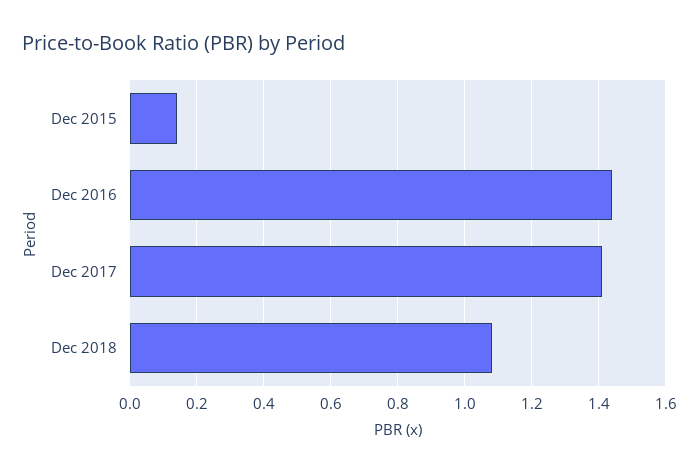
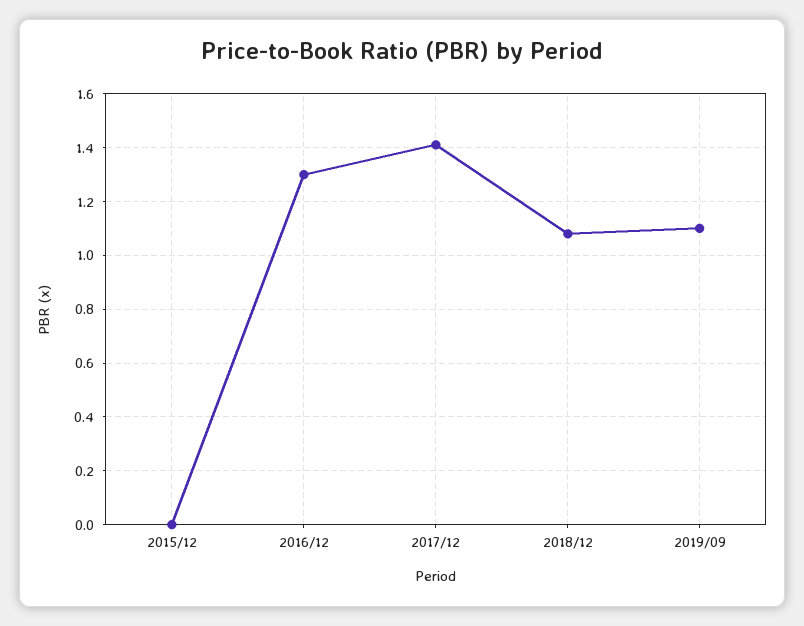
Dec 2015: 0.15 -> 0
Dec 2016: 1.45 -> 1.3
2019/09: none -> 1.1

